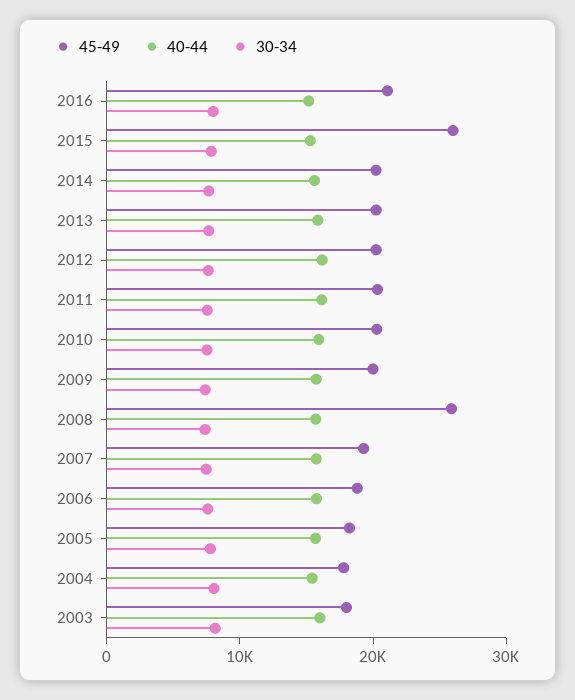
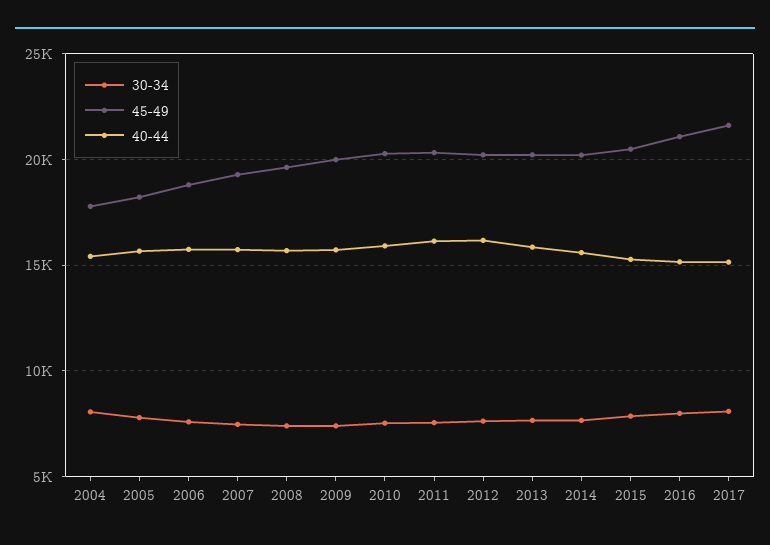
45-49, 2015: 26000 -> 20500
45-49, 2008: 26000 -> 19500
45-49, 2003: 18000 -> none
40-44, 2003: 16000 -> none
30-34, 2003: 8000 -> none
30-34, 2017: none -> 8000
45-49, 2017: none -> 21500
40-44, 2017: none -> 15000

